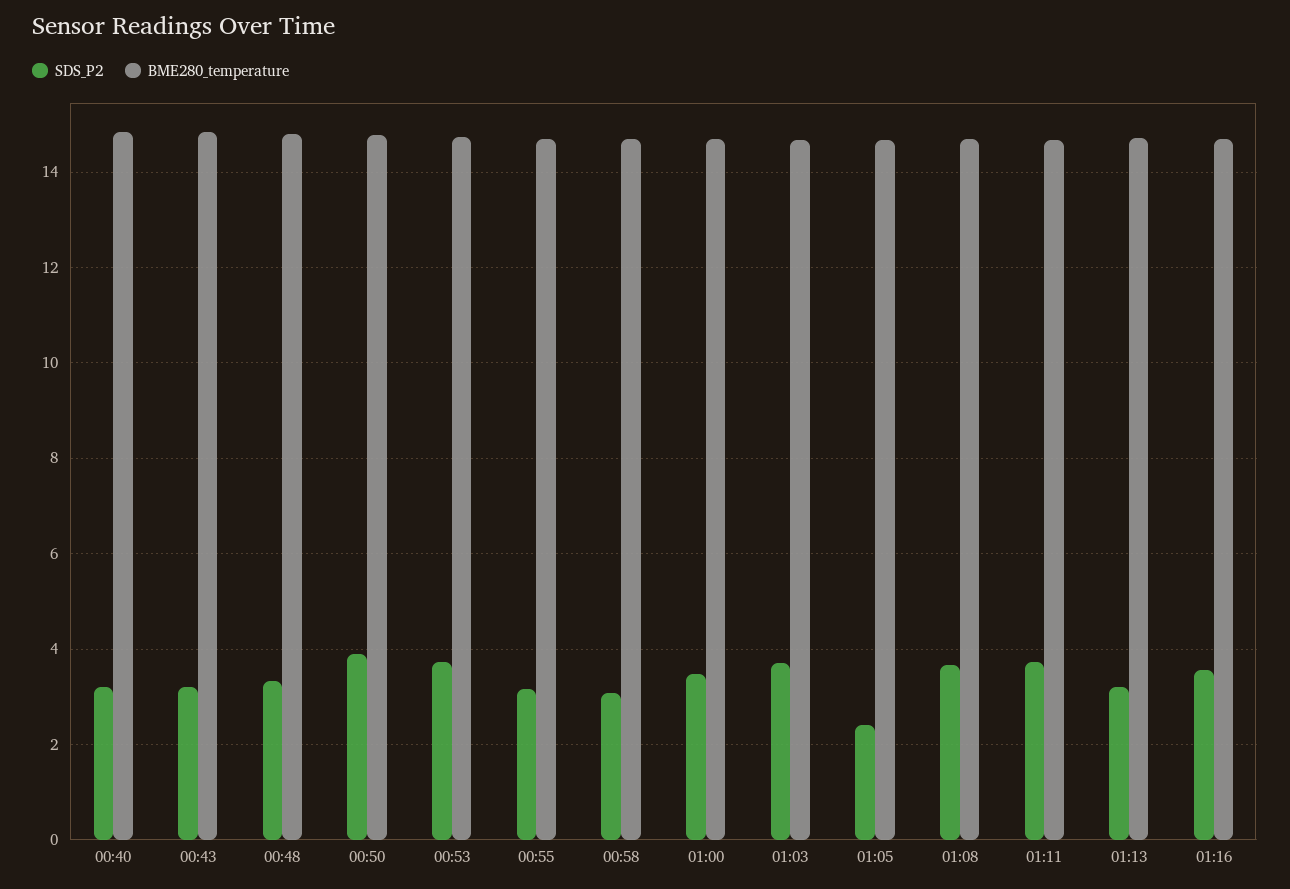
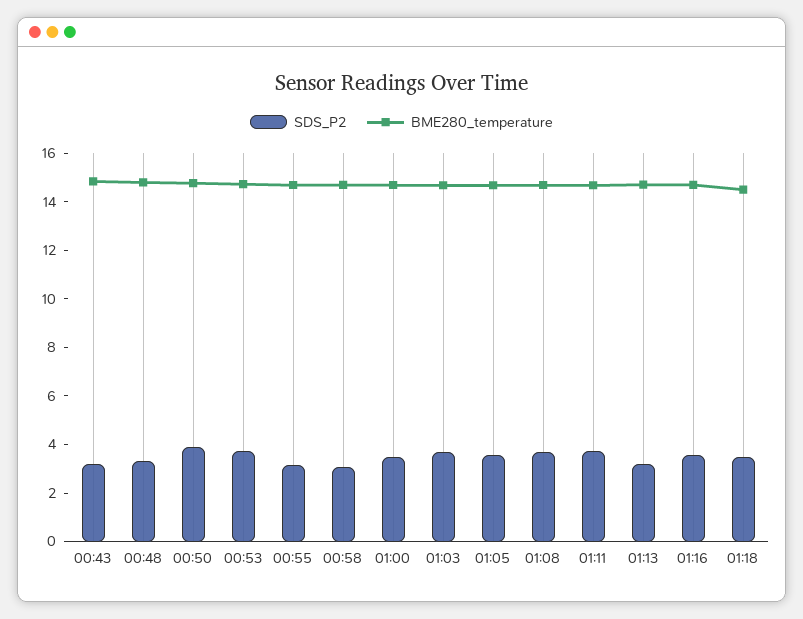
SDS_P2, 00:40: 3.2 -> none
BME280_temperature, 00:40: 14.8 -> none
SDS_P2, 01:05: 2.4 -> 3.5
SDS_P2, 01:18: none -> 3.5
BME280_temperature, 01:18: none -> 14.5

